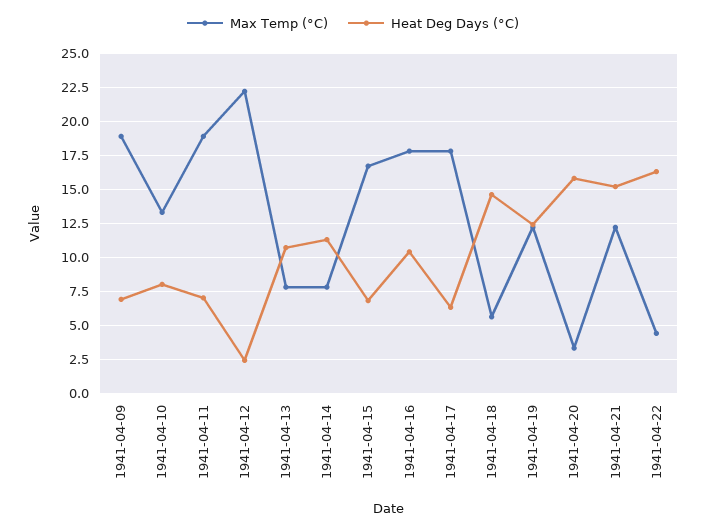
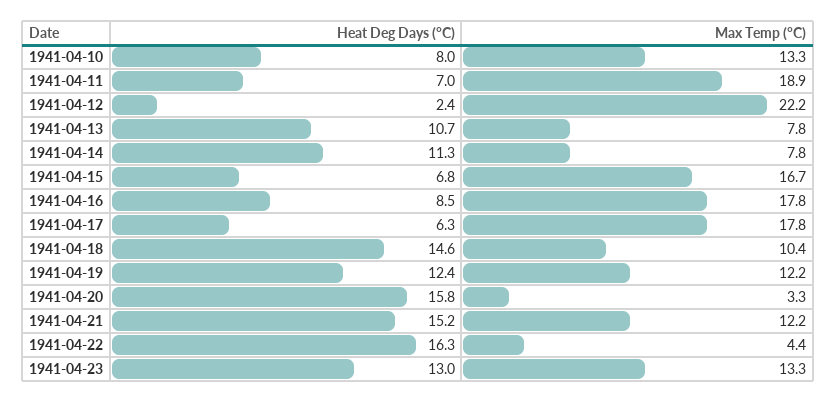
Max Temp (°C), 1941-04-09: 19 -> none
Heat Deg Days (°C), 1941-04-09: 7 -> none
Heat Deg Days (°C), 1941-04-16: 10.5 -> 8.5
Max Temp (°C), 1941-04-18: 5.5 -> 10.4
Heat Deg Days (°C), 1941-04-23: none -> 13
Max Temp (°C), 1941-04-23: none -> 13.3

